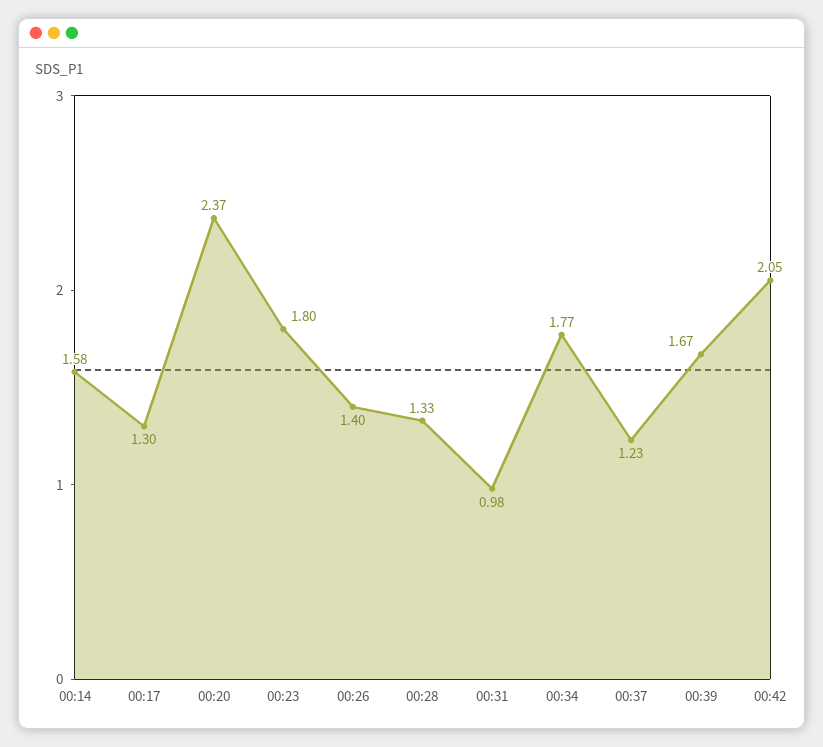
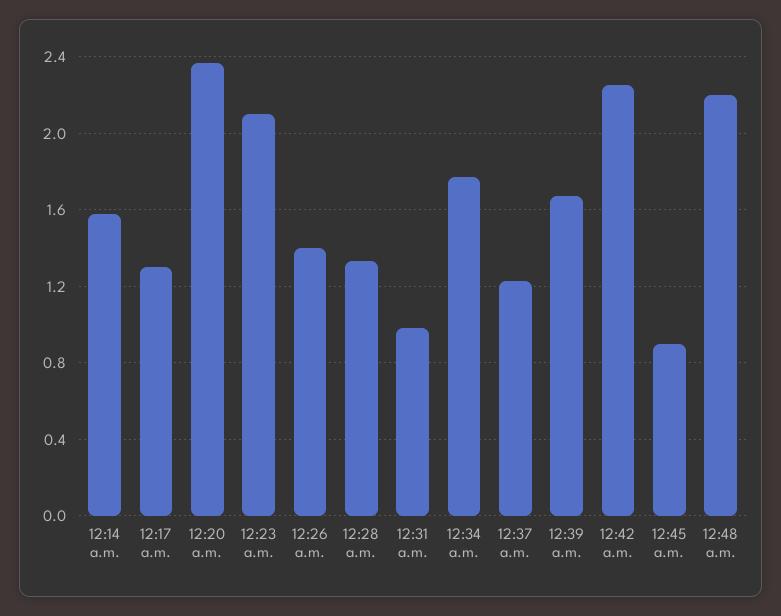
00:23: 1.8 -> 2.1
00:42: 2.05 -> 2.25
12:45 a.m.: none -> 0.9
12:48 a.m.: none -> 2.2

